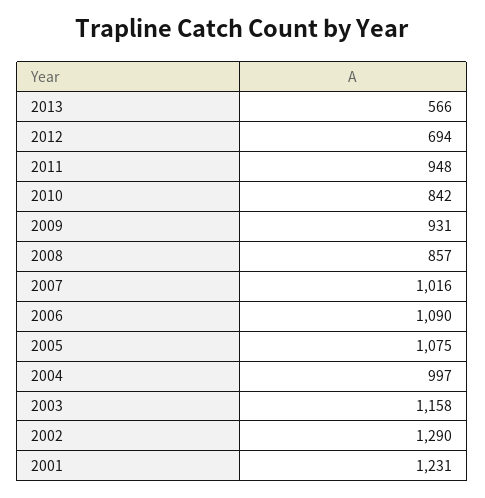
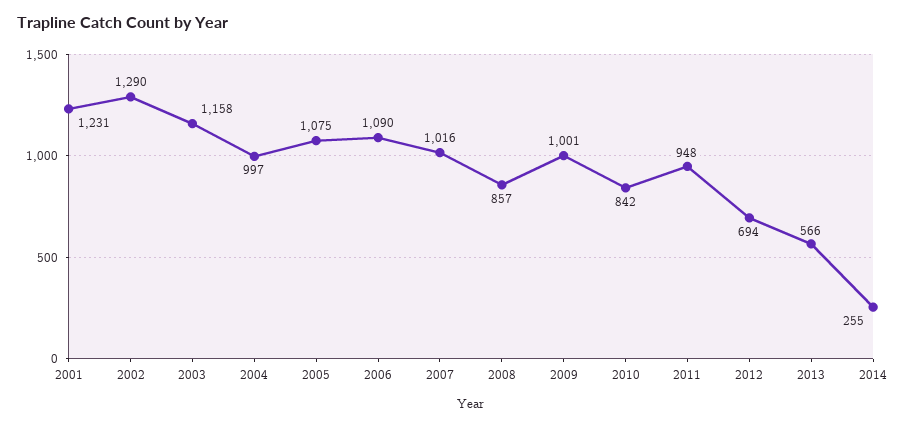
2009: 931 -> 1001
2014: none -> 255

